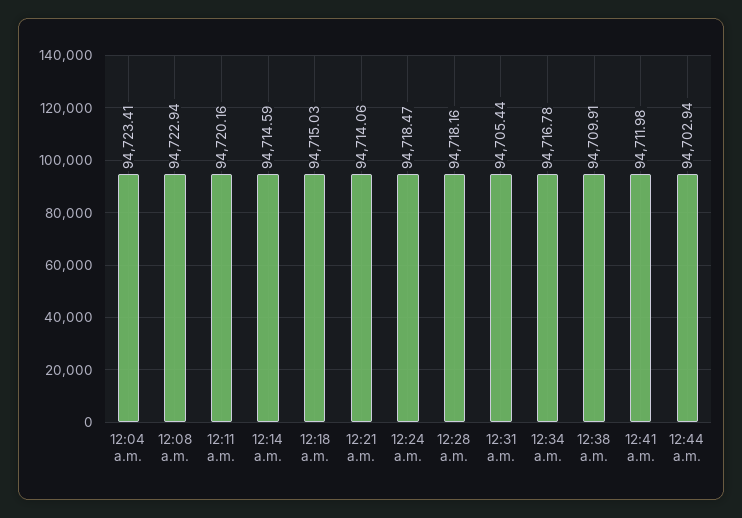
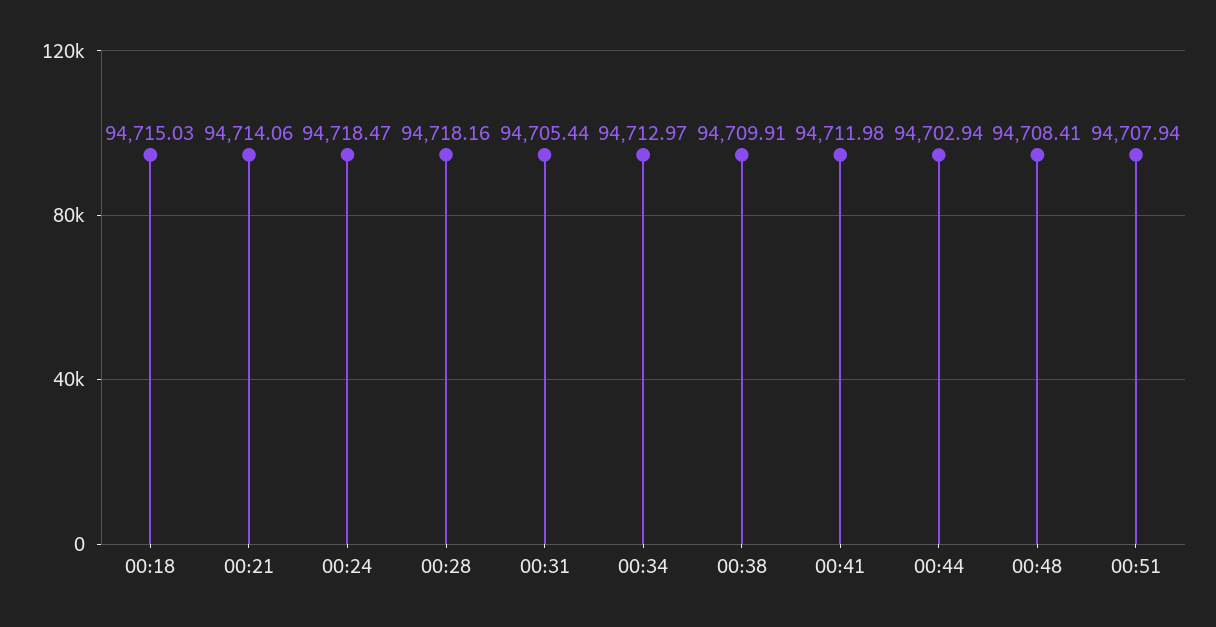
12:04 a.m.: 94723.41 -> none
12:08 a.m.: 94722.94 -> none
12:11 a.m.: 94720.16 -> none
12:14 a.m.: 94714.59 -> none
12:34 a.m.: 94716.78 -> 94712.97
00:48: none -> 94708.41
00:51: none -> 94707.94

